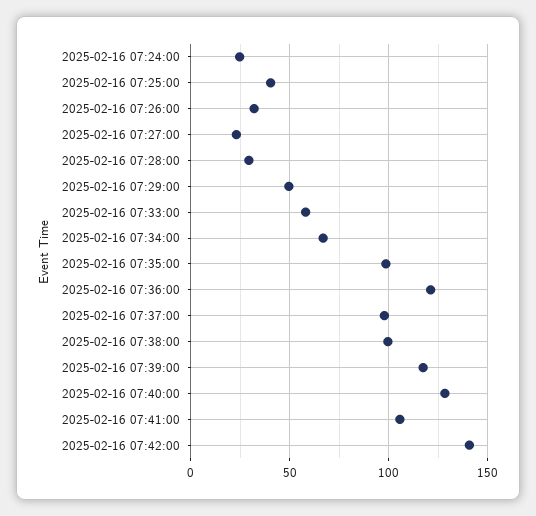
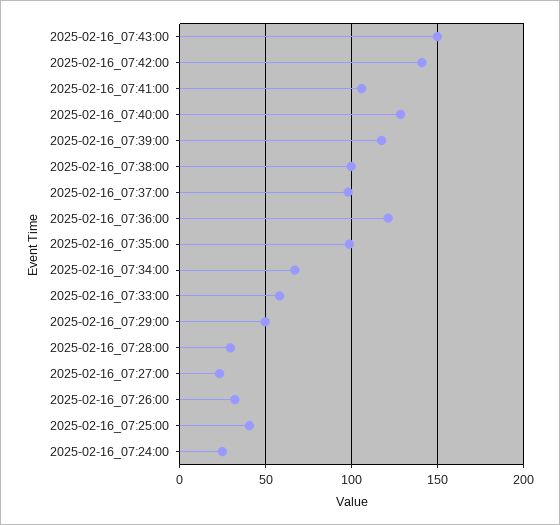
2025-02-16_07:43:00: none -> 150

